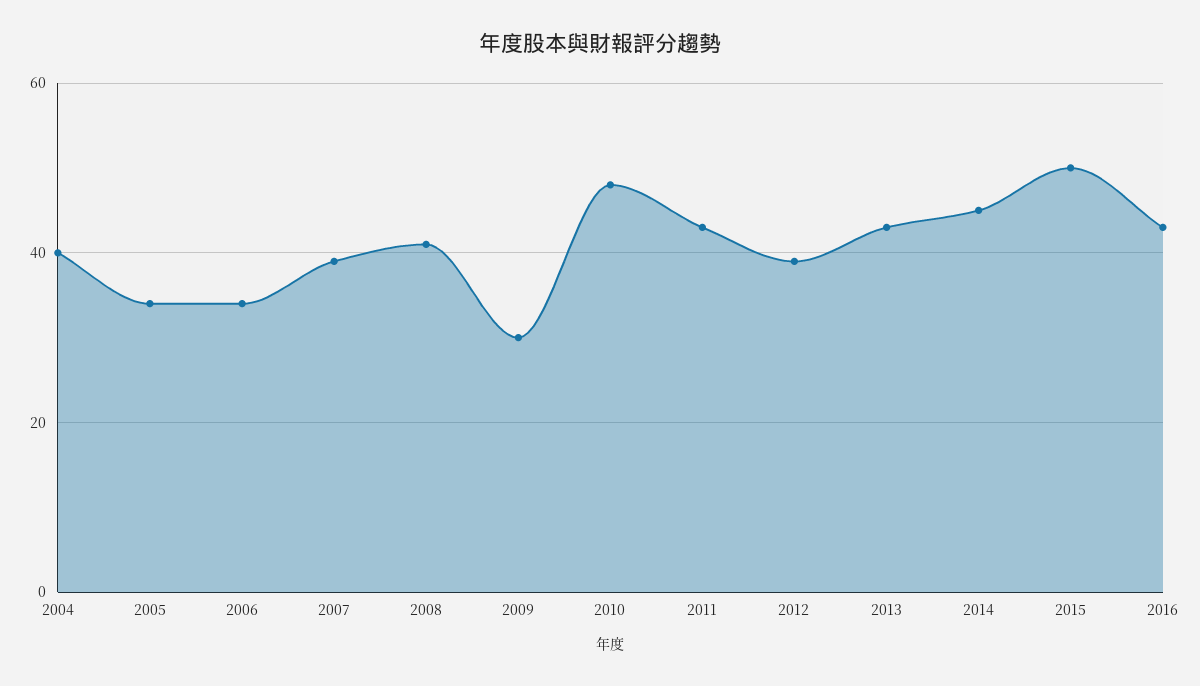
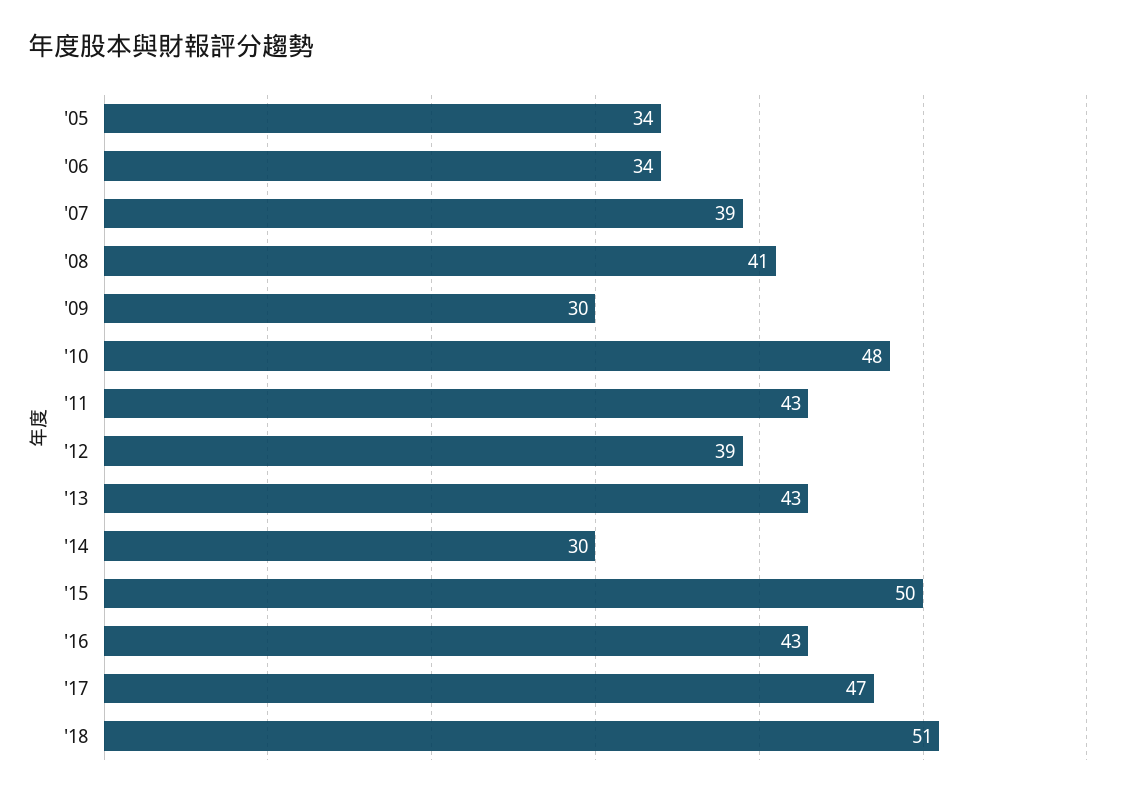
2004: 40 -> none
2014: 45 -> 30
'17: none -> 47
'18: none -> 51

